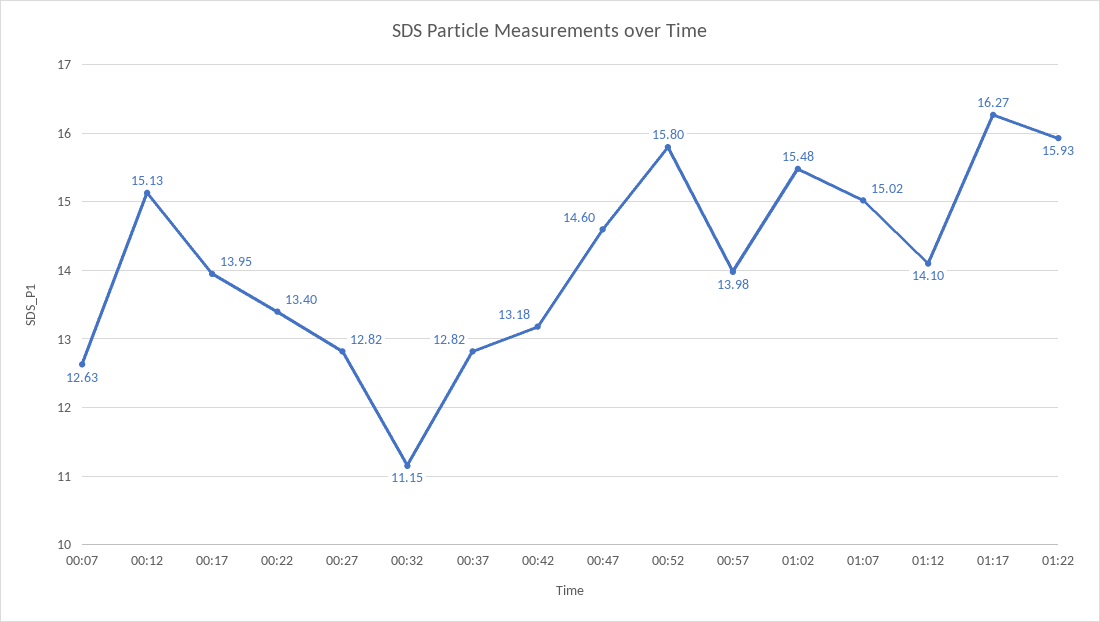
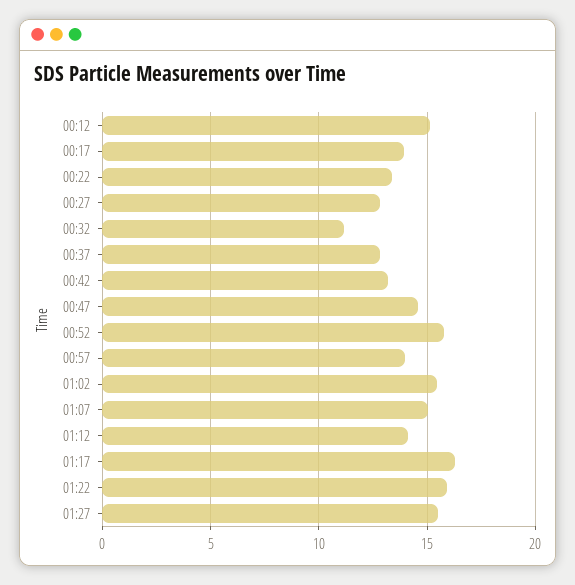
00:07: 12.63 -> none
01:27: none -> 15.5

